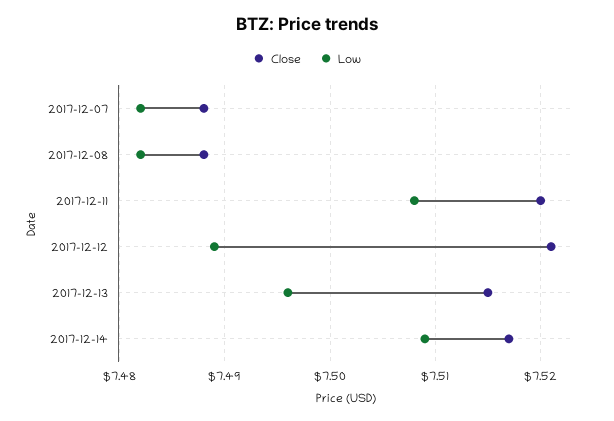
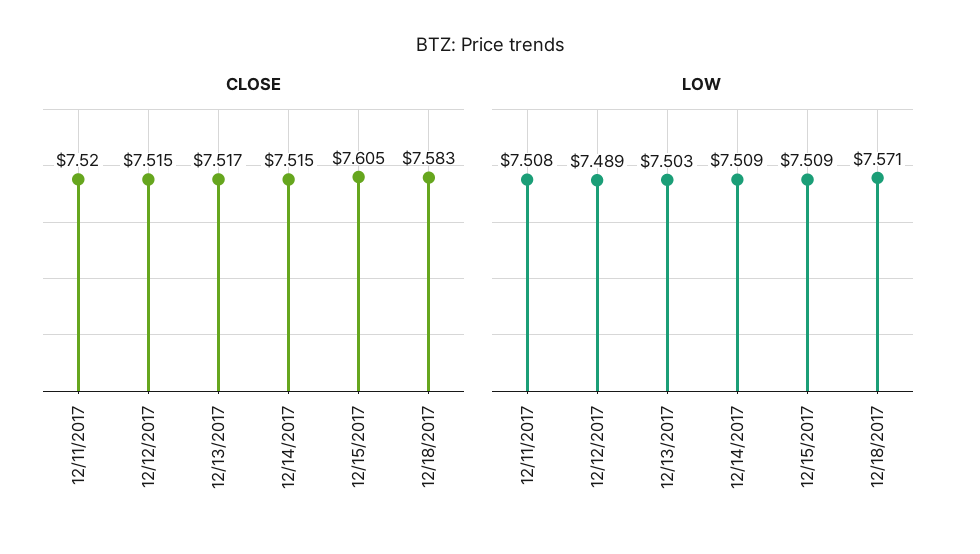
Close, 2017-12-07: 7.488 -> none
Low, 2017-12-07: 7.482 -> none
Close, 2017-12-08: 7.488 -> none
Low, 2017-12-08: 7.482 -> none
Close, 2017-12-12: 7.521 -> 7.515
Close, 2017-12-13: 7.515 -> 7.517
Low, 2017-12-13: 7.496 -> 7.503
Close, 2017-12-14: 7.517 -> 7.515
Close, 12/15/2017: none -> 7.605
Close, 12/18/2017: none -> 7.583
Low, 12/15/2017: none -> 7.509
Low, 12/18/2017: none -> 7.571

